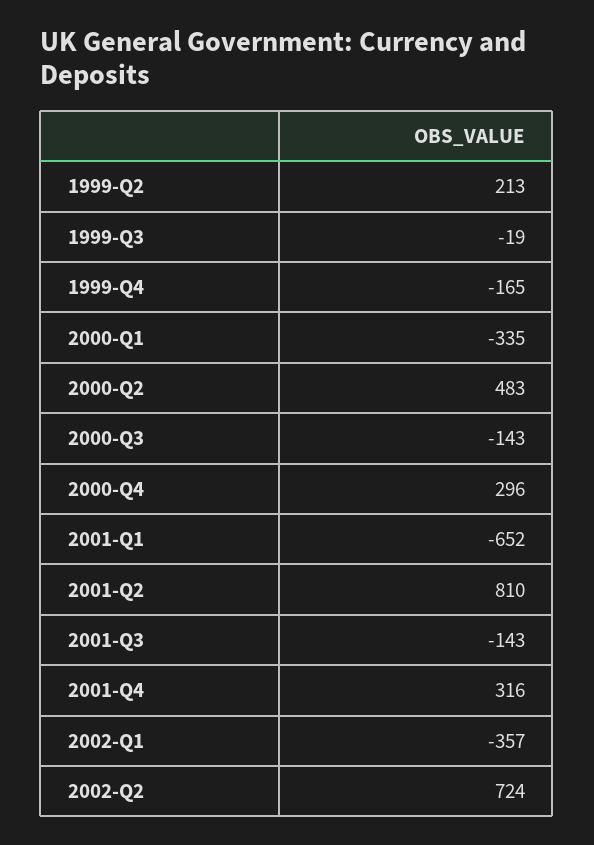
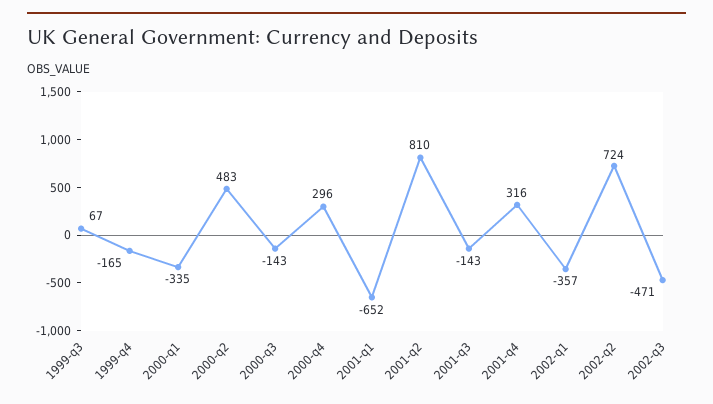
1999-Q2: 213 -> none
1999-Q3: -19 -> 67
2002-q3: none -> -471

